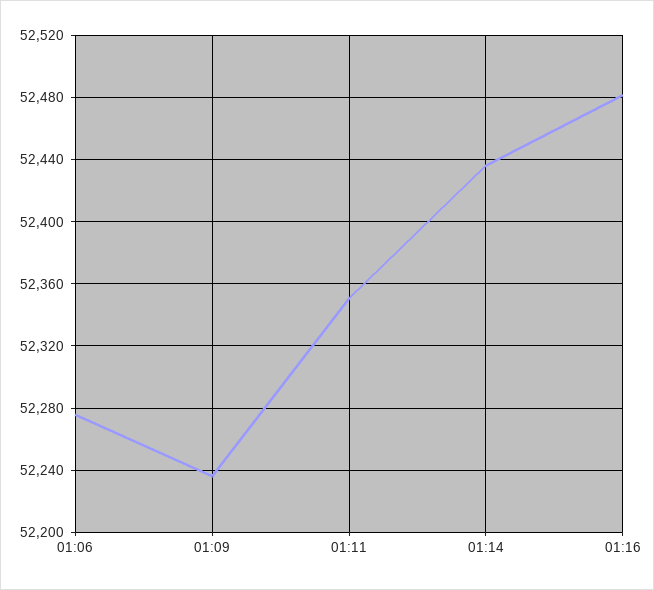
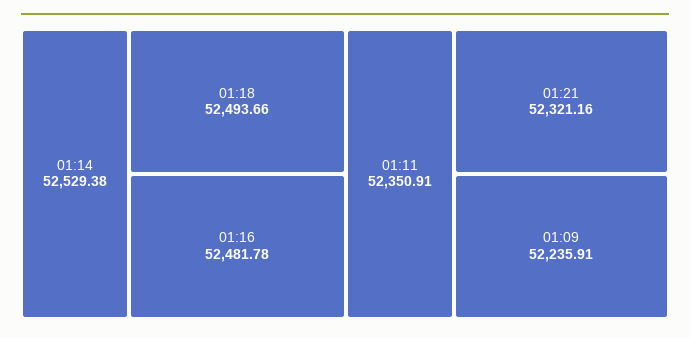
01:06: 52275 -> none
01:14: 52435 -> 52529.38
01:18: none -> 52493.66
01:21: none -> 52321.16

